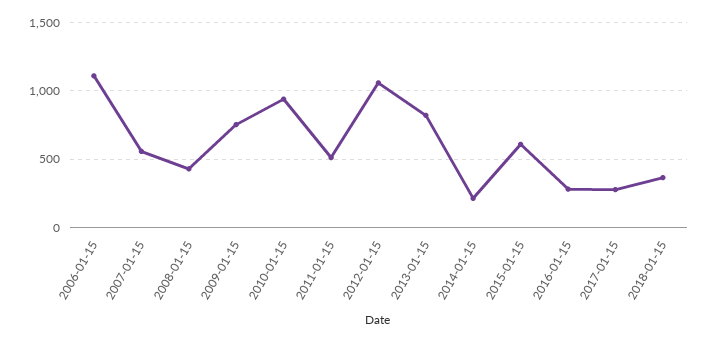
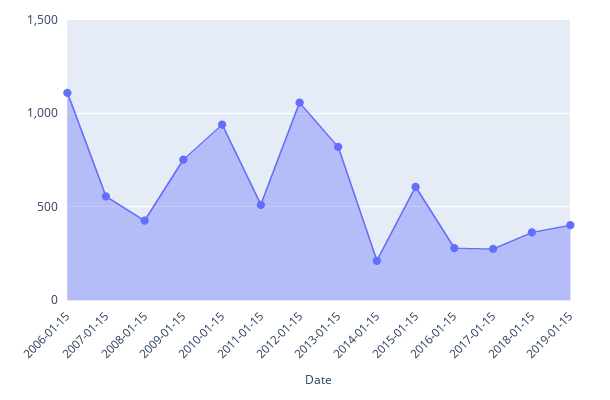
2019-01-15: none -> 400

